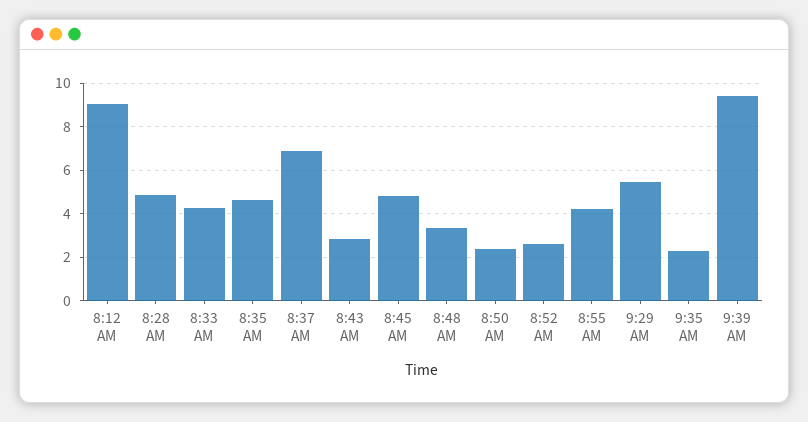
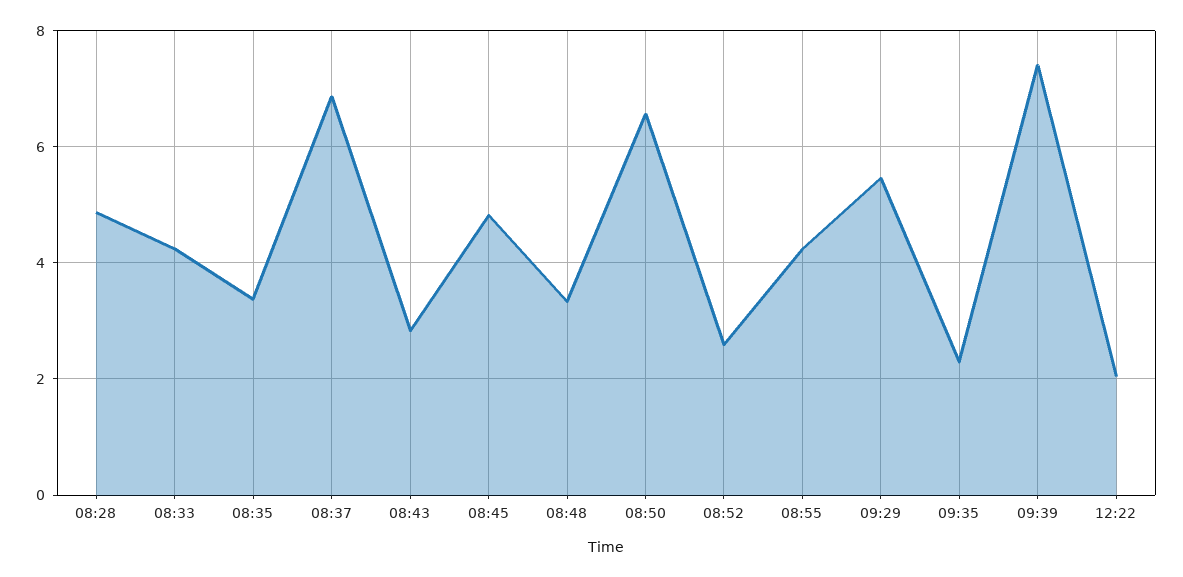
8:12 AM: 9 -> none
8:35 AM: 4.5 -> 3.4
8:50 AM: 2.5 -> 6.6
9:39 AM: 9.5 -> 7.4
12:22: none -> 2

